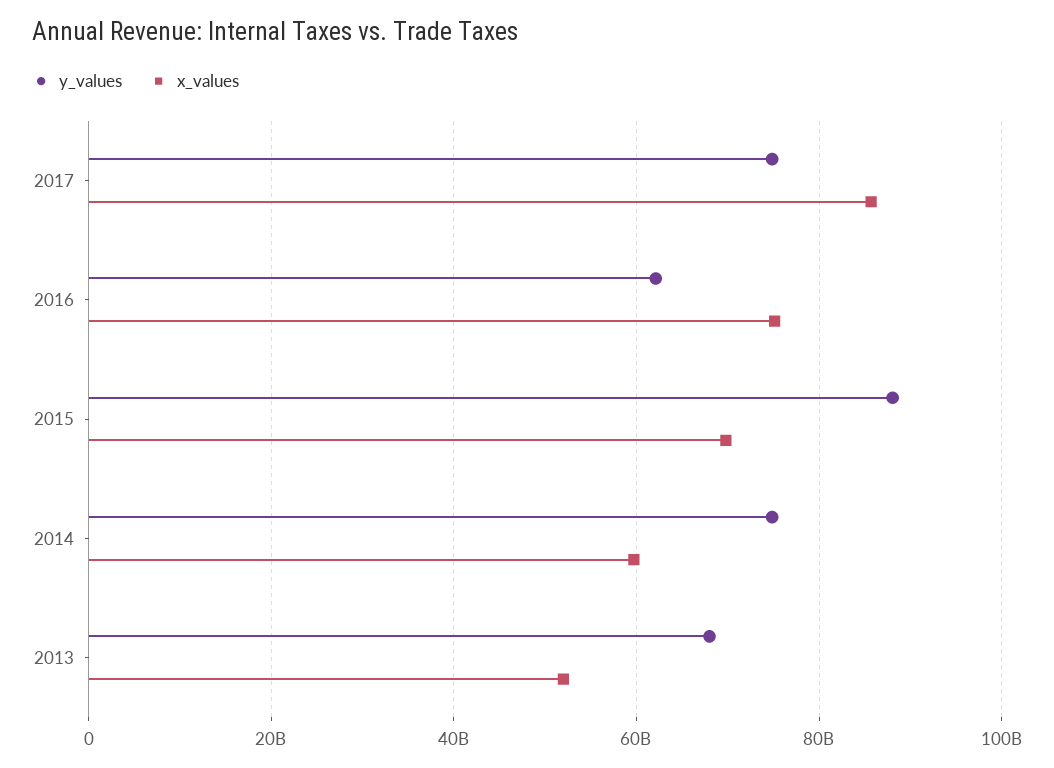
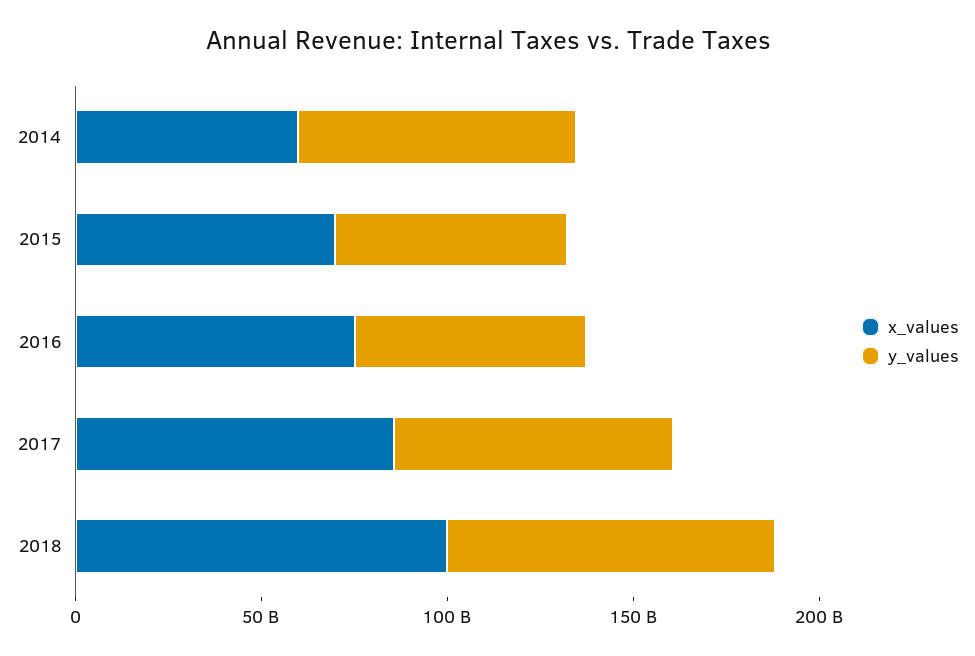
y_values, 2015: 88000000000 -> 60000000000
y_values, 2013: 68000000000 -> none
x_values, 2013: 52000000000 -> none
x_values, 2018: none -> 100000000000
y_values, 2018: none -> 90000000000

